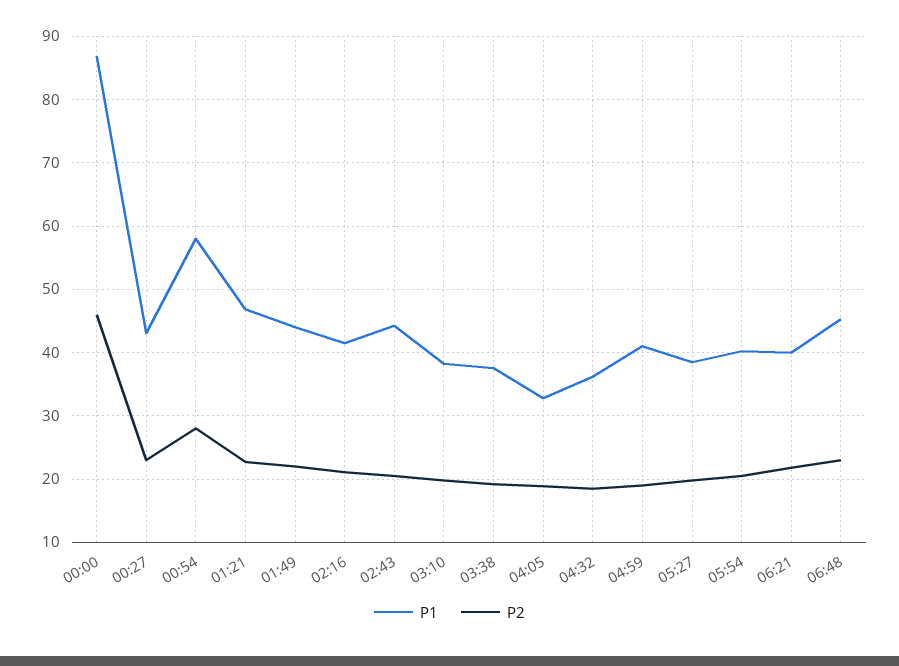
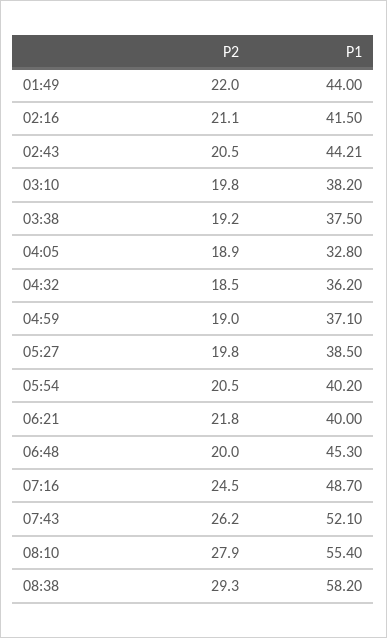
P1, 00:00: 87 -> none
P2, 00:00: 46 -> none
P1, 00:27: 43 -> none
P2, 00:27: 23 -> none
P1, 00:54: 58 -> none
P2, 00:54: 28 -> none
P1, 01:21: 47 -> none
P2, 01:21: 23 -> none
P1, 04:59: 41 -> 37.1
P2, 06:48: 23 -> 20
P2, 07:16: none -> 24.5
P1, 07:16: none -> 48.7
P2, 07:43: none -> 26.2
P1, 07:43: none -> 52.1
P2, 08:10: none -> 27.9
P1, 08:10: none -> 55.4
P2, 08:38: none -> 29.3
P1, 08:38: none -> 58.2

